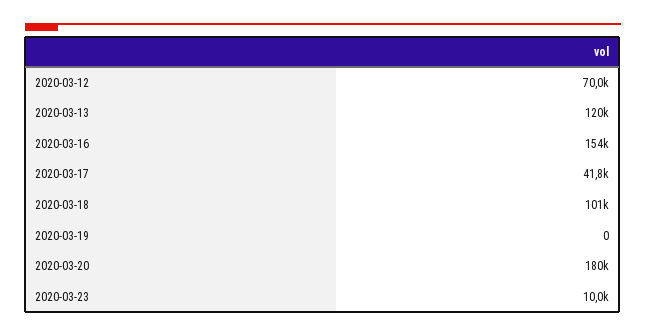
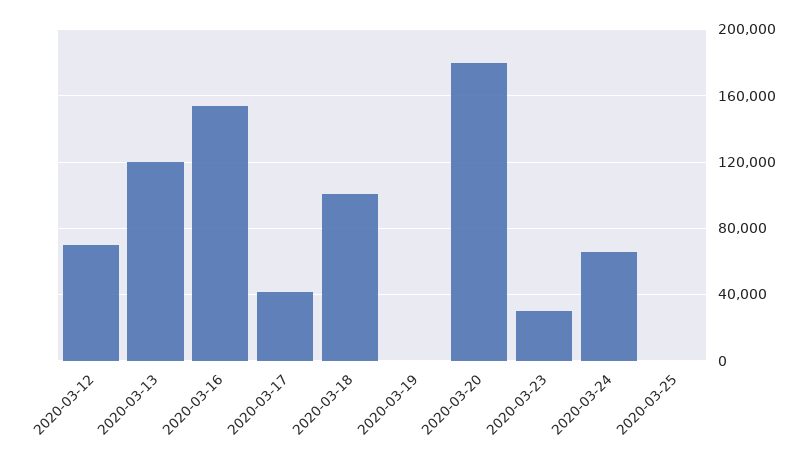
2020-03-23: 10000 -> 30000
2020-03-24: none -> 65000
2020-03-25: none -> 0

